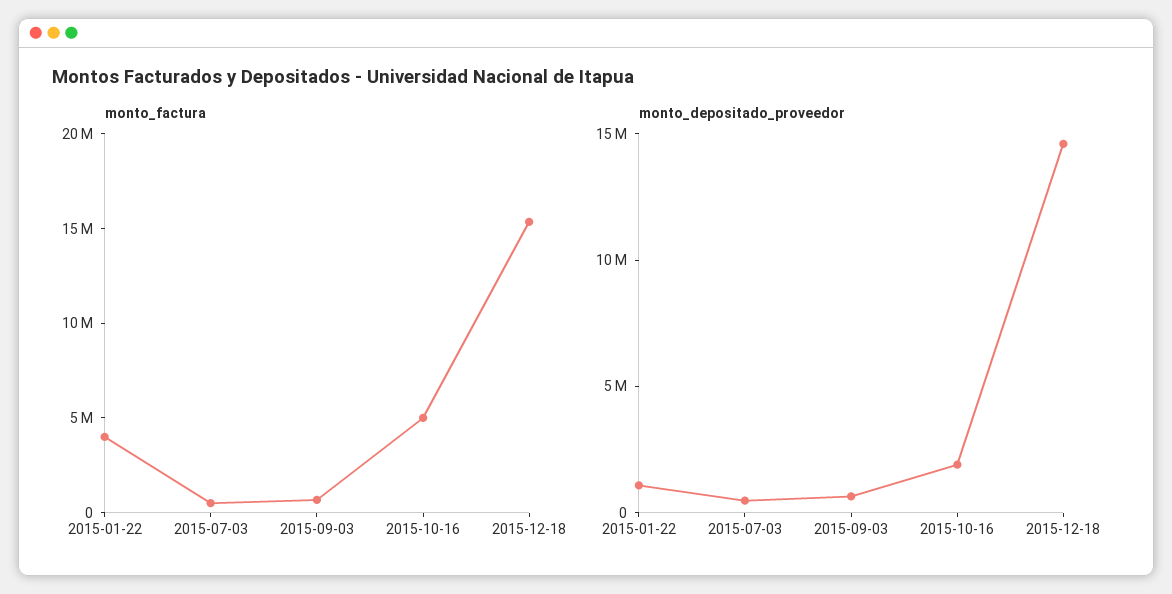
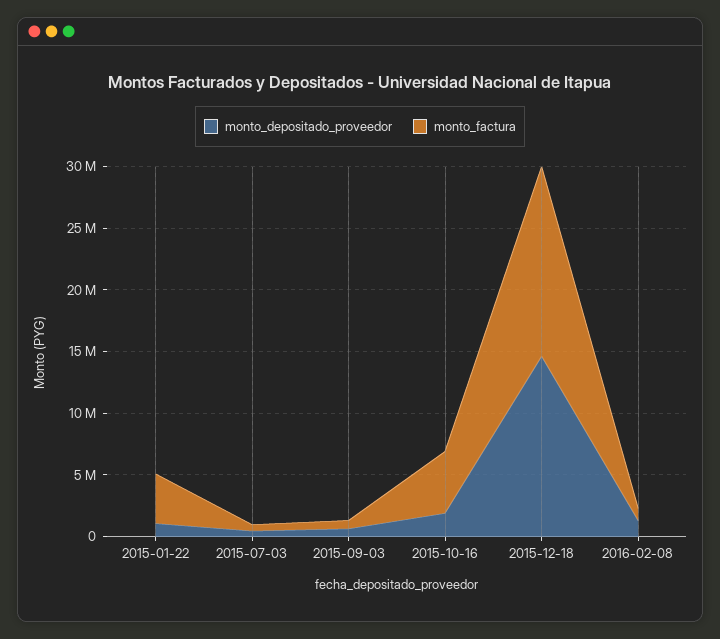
monto_depositado_proveedor, 2016-02-08: none -> 1000000
monto_factura, 2016-02-08: none -> 1000000

